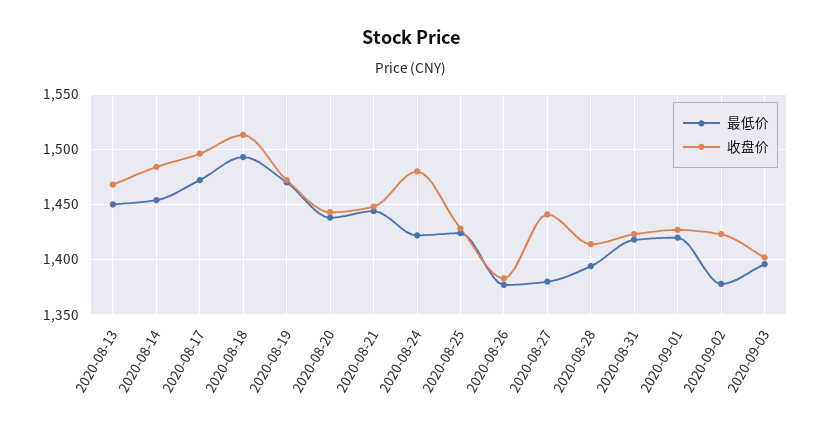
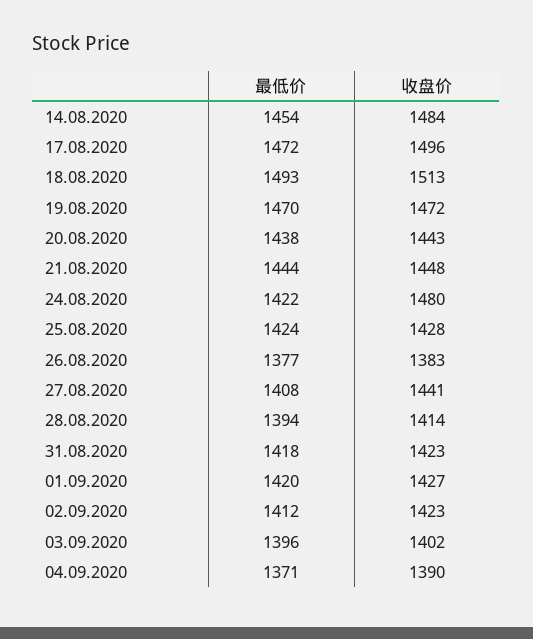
最低价, 2020-08-13: 1450 -> none
收盘价, 2020-08-13: 1470 -> none
最低价, 2020-08-27: 1380 -> 1408
最低价, 2020-09-02: 1380 -> 1412
最低价, 04.09.2020: none -> 1371
收盘价, 04.09.2020: none -> 1390

